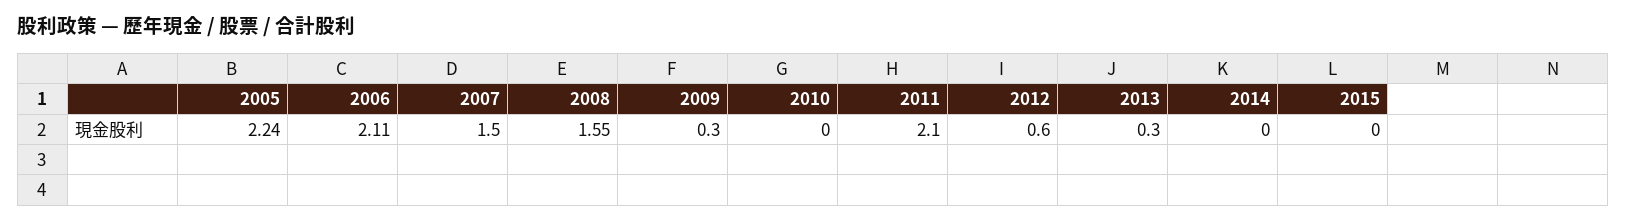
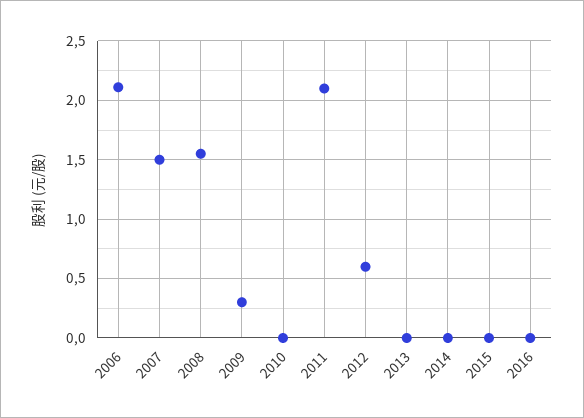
2005: 2.24 -> none
2013: 0.3 -> 0
2016: none -> 0

